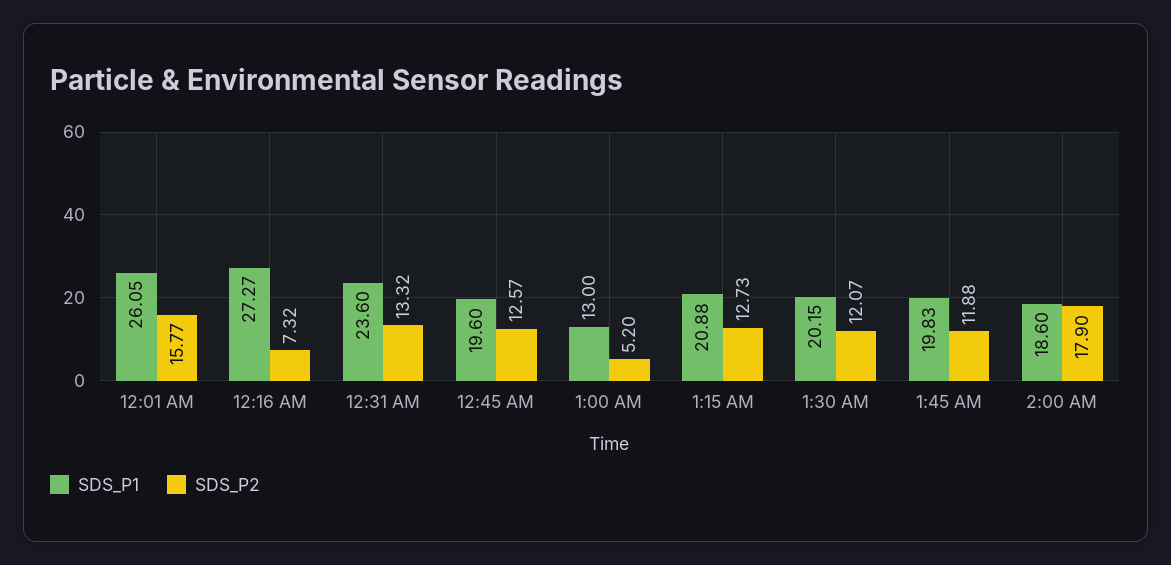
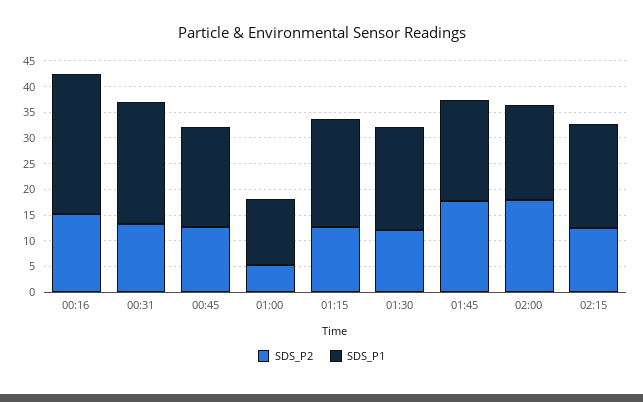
SDS_P1, 12:01 AM: 26.05 -> none
SDS_P2, 12:01 AM: 15.77 -> none
SDS_P2, 12:16 AM: 7.32 -> 15
SDS_P2, 1:45 AM: 11.88 -> 17.5
SDS_P2, 02:15: none -> 12.5
SDS_P1, 02:15: none -> 20

